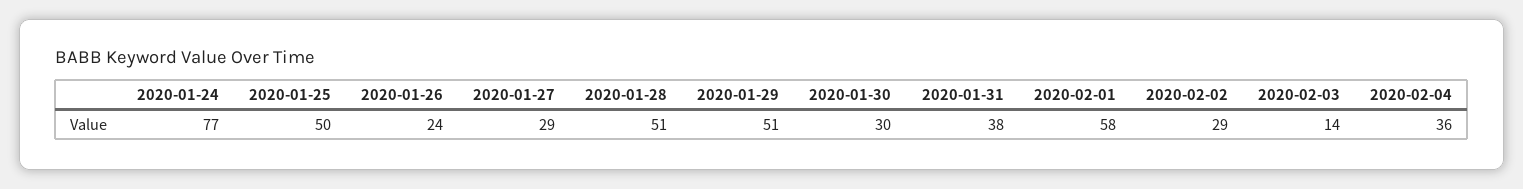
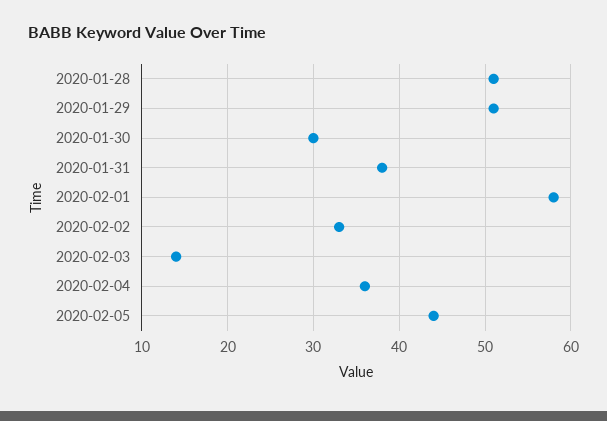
2020-01-24: 77 -> none
2020-01-25: 50 -> none
2020-01-26: 24 -> none
2020-01-27: 29 -> none
2020-02-02: 29 -> 33
2020-02-05: none -> 44

